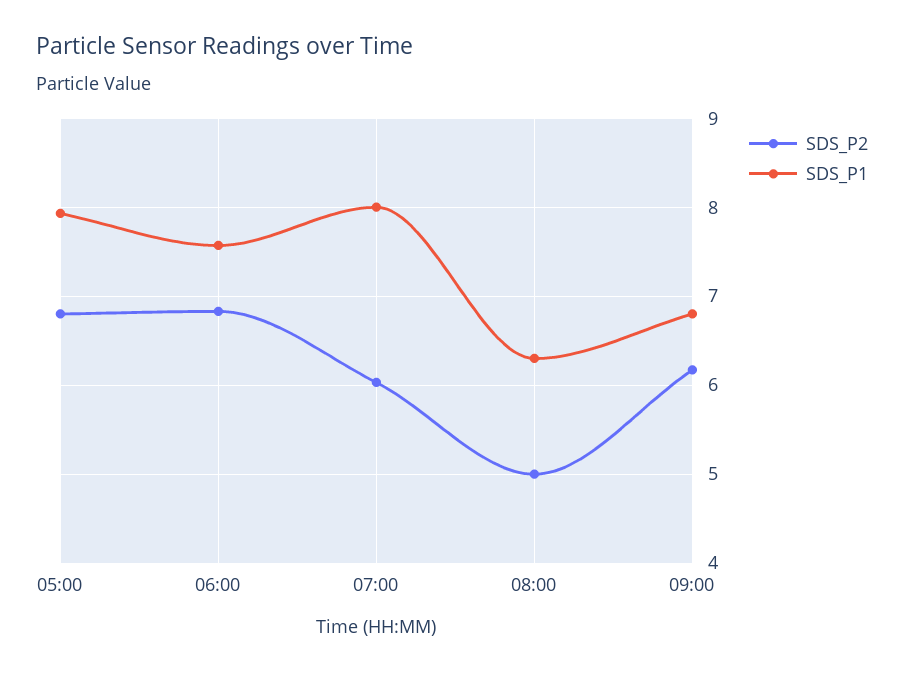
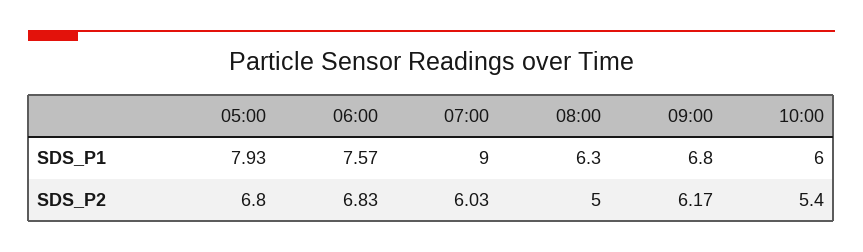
SDS_P1, 07:00: 8 -> 9
SDS_P1, 10:00: none -> 6
SDS_P2, 10:00: none -> 5.4

